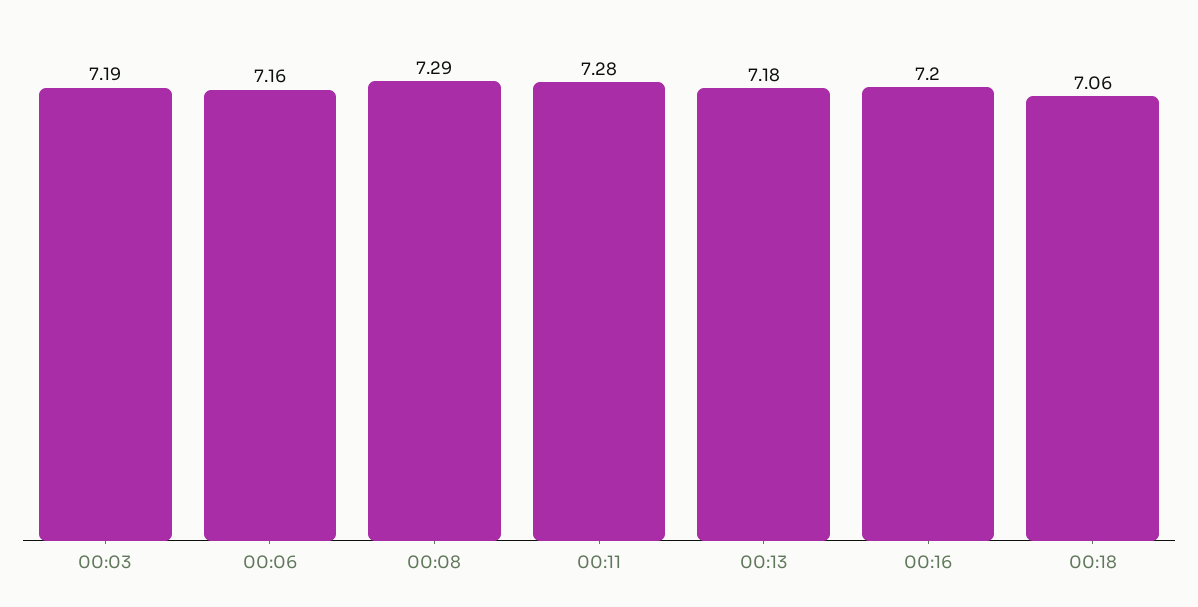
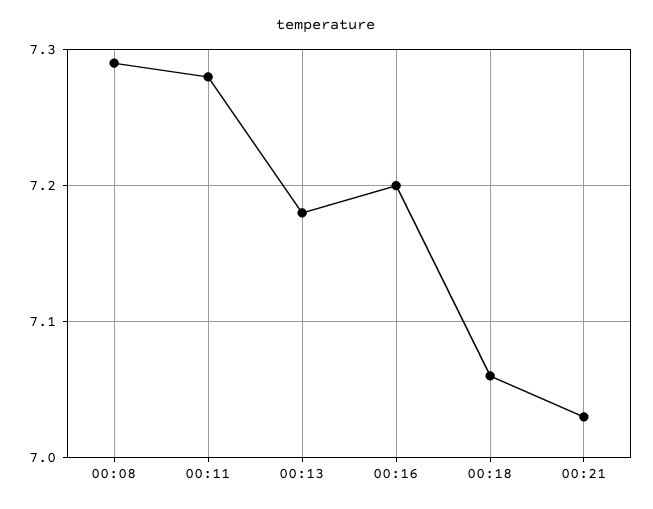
00:03: 7.19 -> none
00:06: 7.16 -> none
00:21: none -> 7.03

